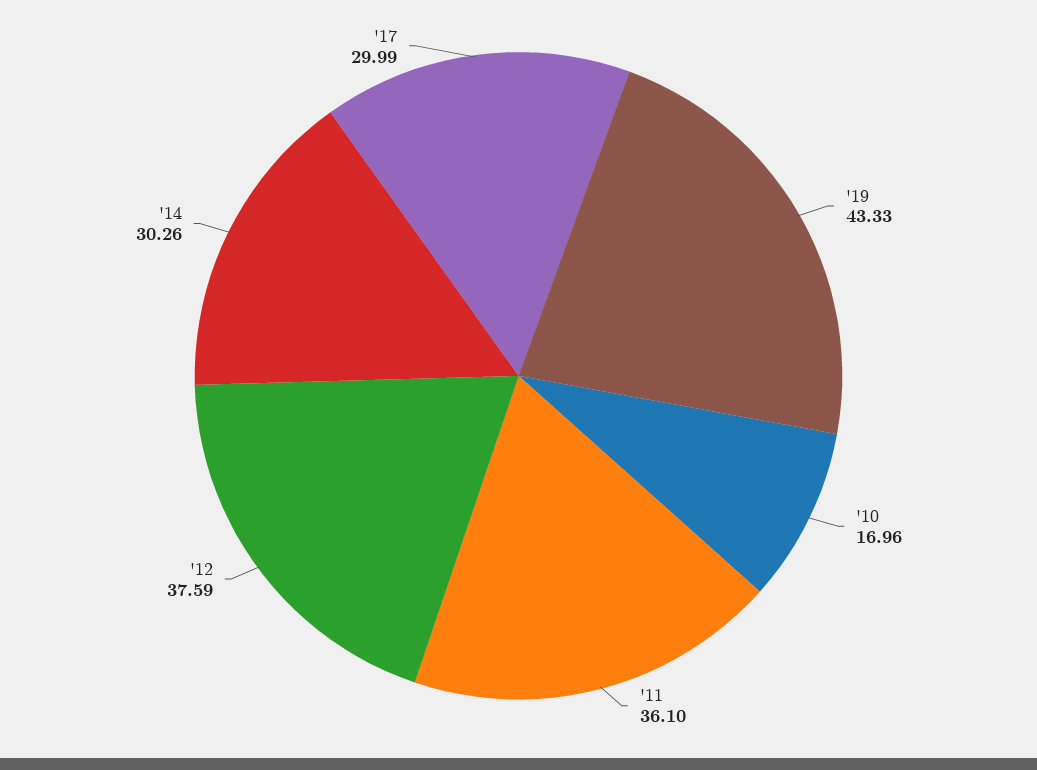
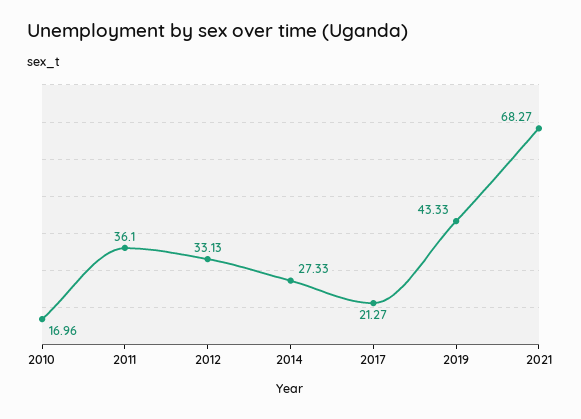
'12: 37.59 -> 33.13
'14: 30.26 -> 27.33
'17: 29.99 -> 21.27
2021: none -> 68.27

